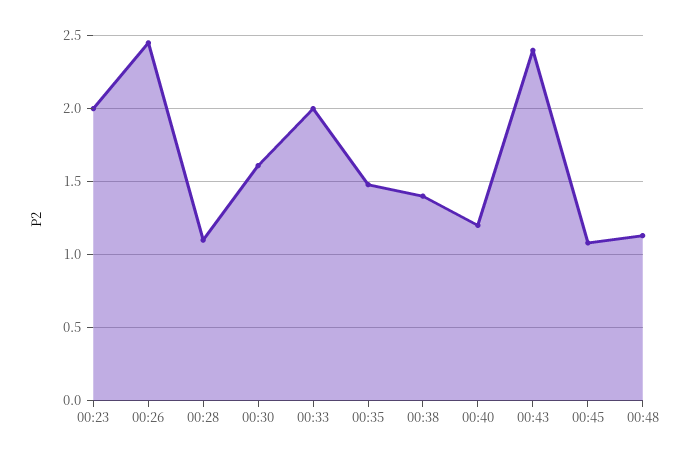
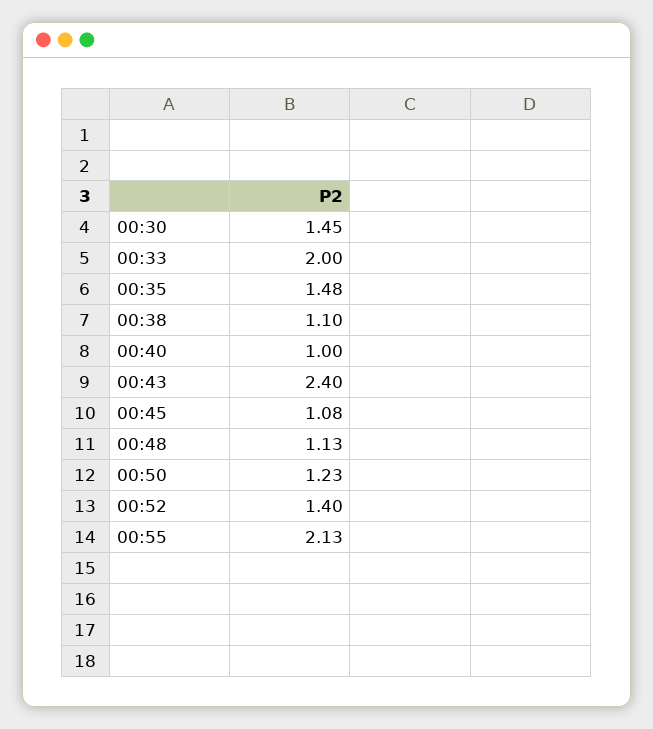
00:23: 2 -> none
00:26: 2.45 -> none
00:28: 1.1 -> none
00:30: 1.6 -> 1.45
00:38: 1.4 -> 1.1
00:40: 1.2 -> 1
00:50: none -> 1.23
00:52: none -> 1.4
00:55: none -> 2.13

